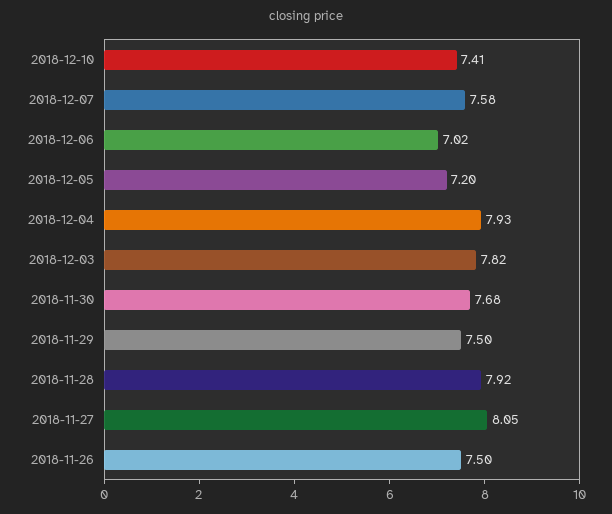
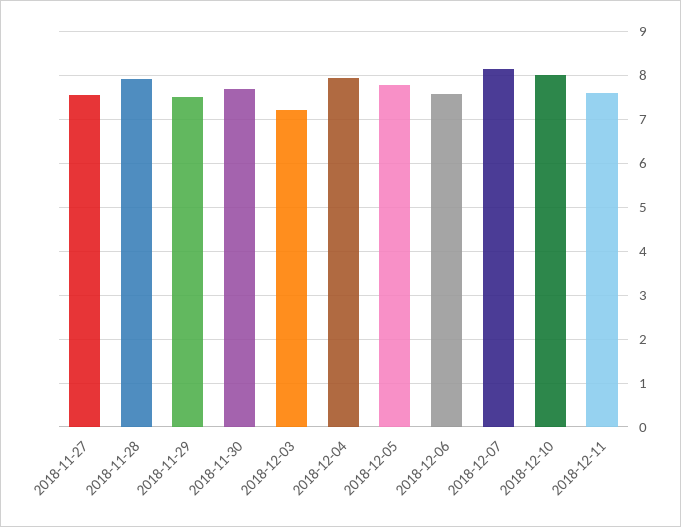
2018-12-10: 7.41 -> 8
2018-12-07: 7.58 -> 8.2
2018-12-06: 7.02 -> 7.6
2018-12-05: 7.2 -> 7.8
2018-12-03: 7.82 -> 7.2
2018-11-27: 8.05 -> 7.6
2018-11-26: 7.5 -> none
2018-12-11: none -> 7.6

